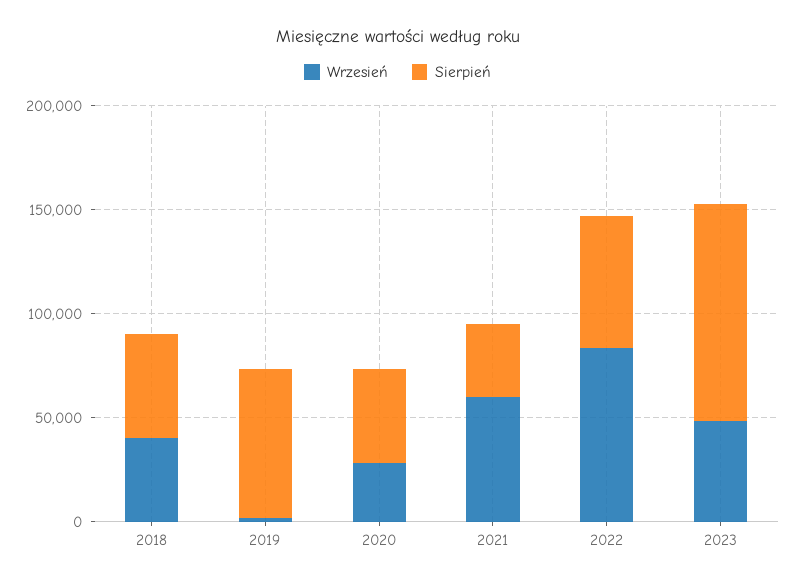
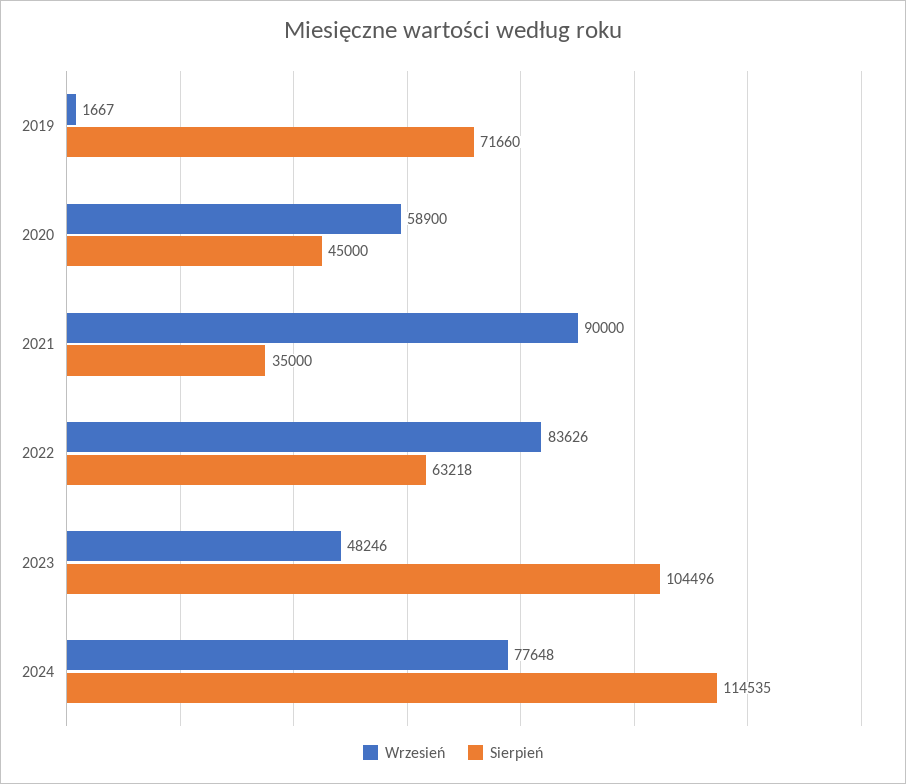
Wrzesień, 2018: 40000 -> none
Sierpień, 2018: 50000 -> none
Wrzesień, 2020: 30000 -> 58900
Wrzesień, 2021: 60000 -> 90000
Wrzesień, 2024: none -> 77648
Sierpień, 2024: none -> 114535

